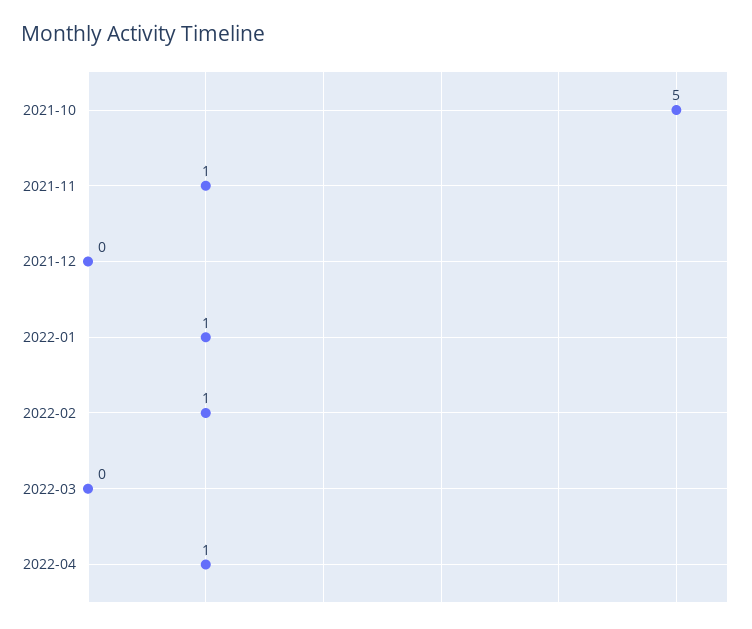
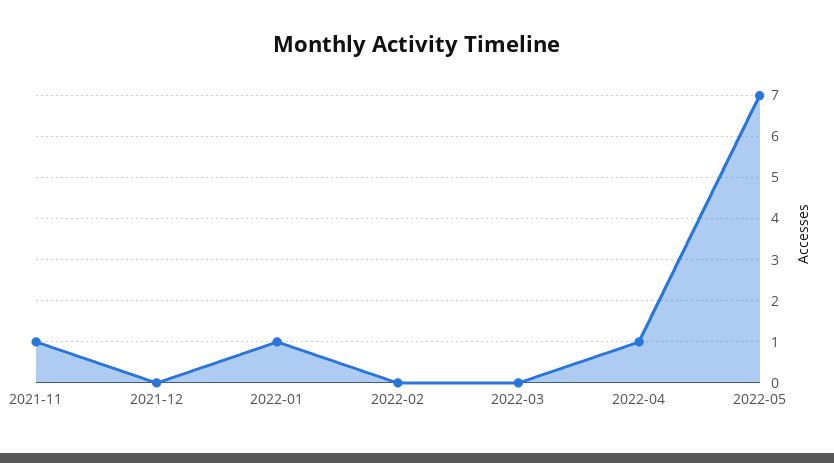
2021-10: 5 -> none
2022-02: 1 -> 0
2022-05: none -> 7

